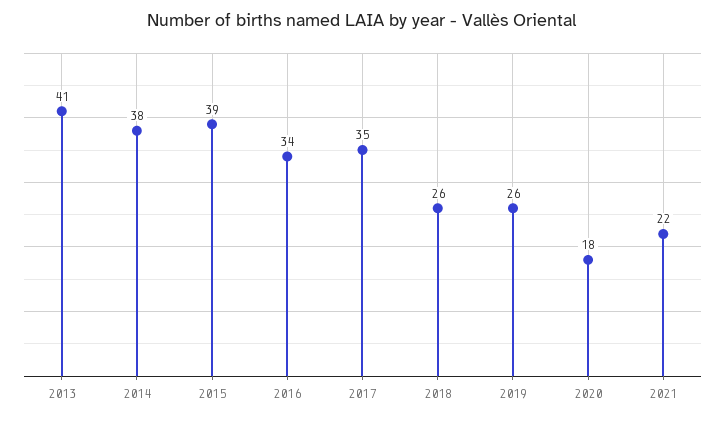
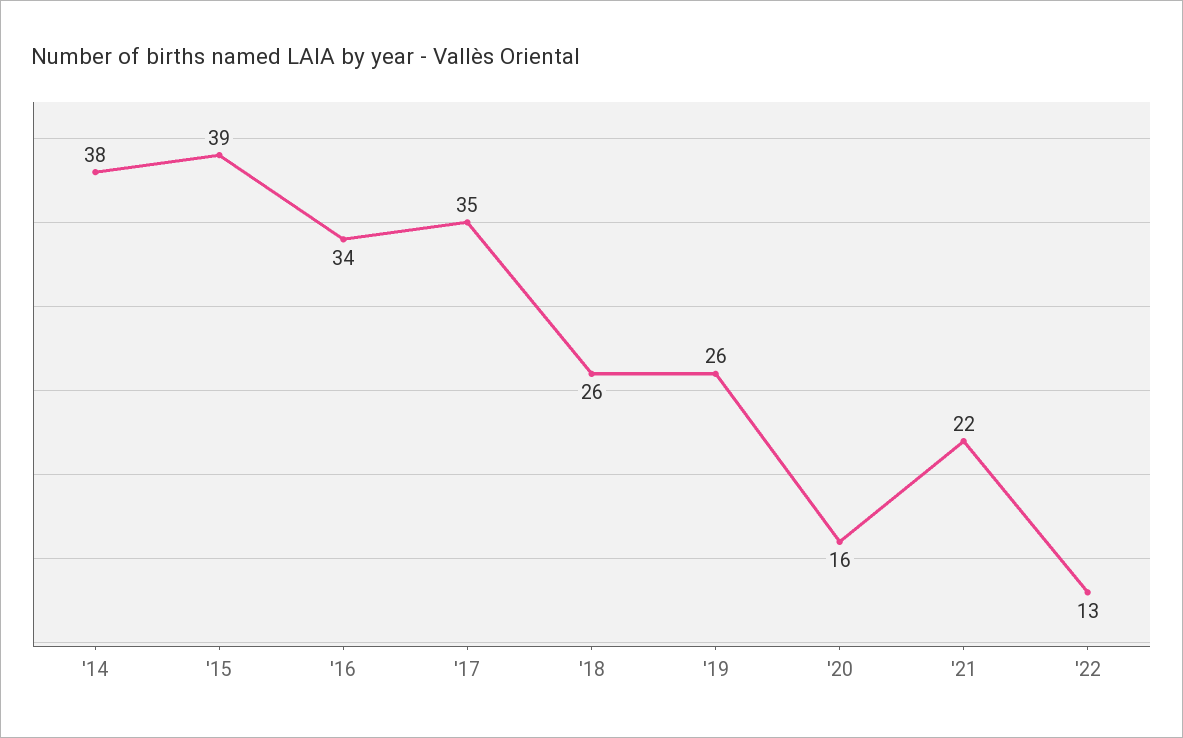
2013: 41 -> none
2020: 18 -> 16
'22: none -> 13

